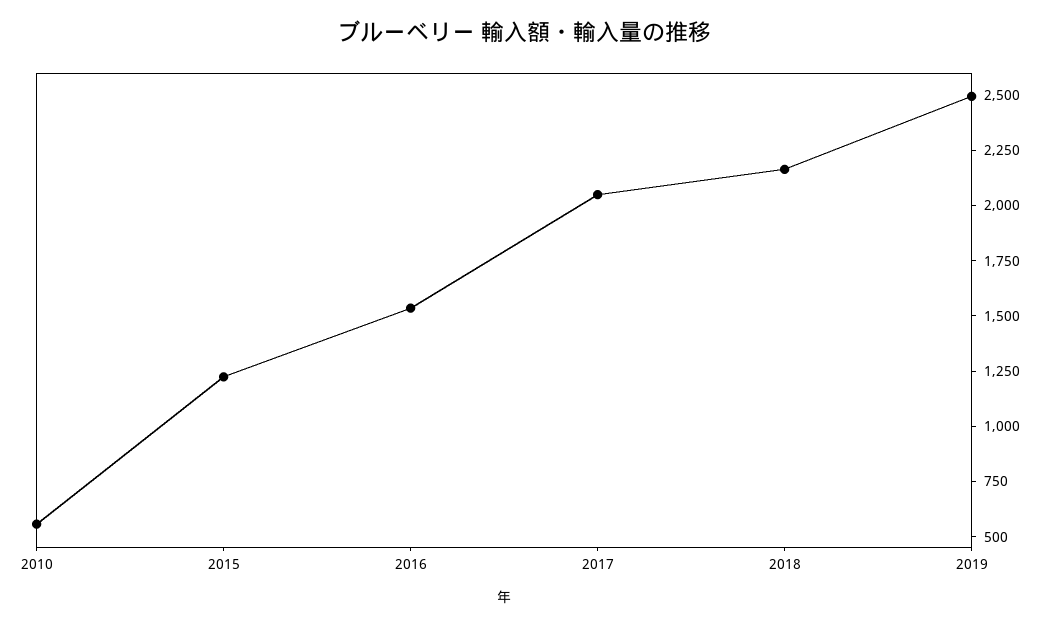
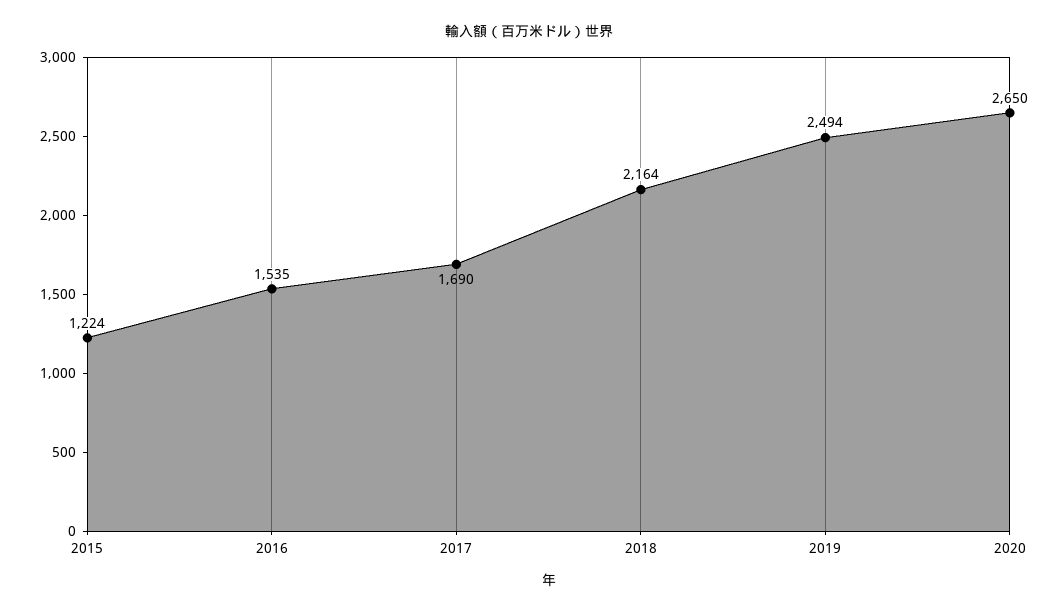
2010: 550 -> none
2017: 2050 -> 1690
2020: none -> 2650

